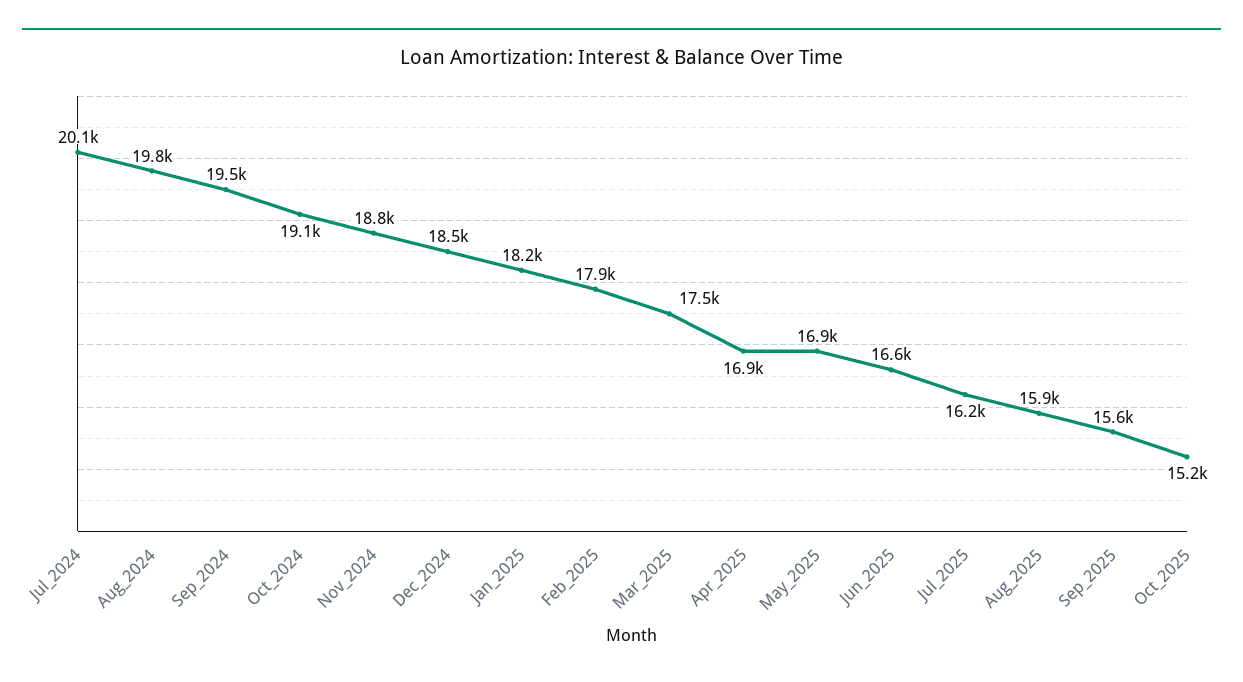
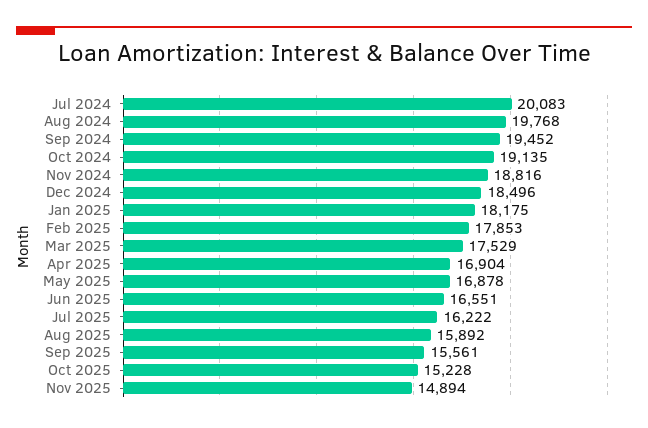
Nov 2025: none -> 14894

